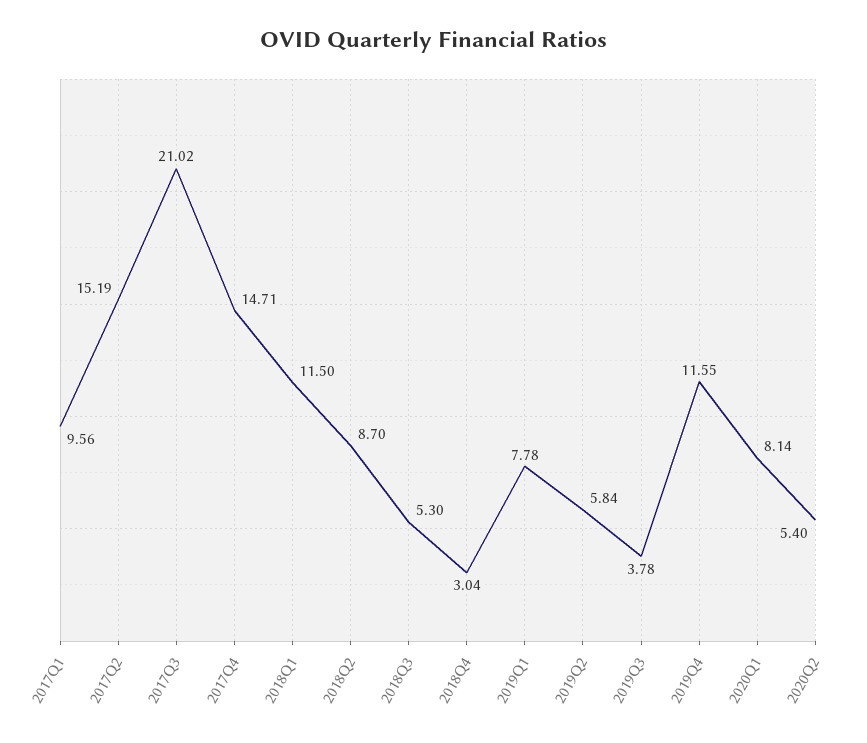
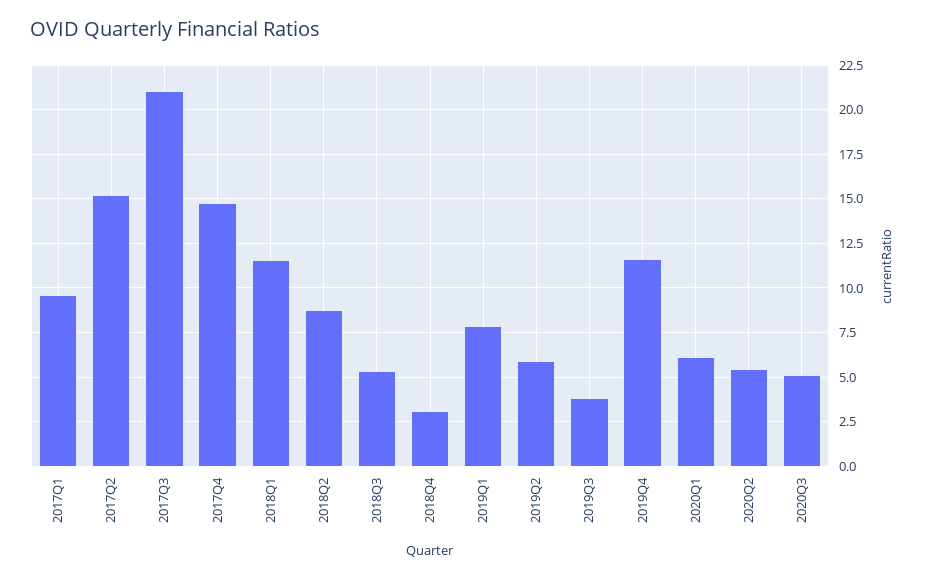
2020Q1: 8.14 -> 6
2020Q3: none -> 5

